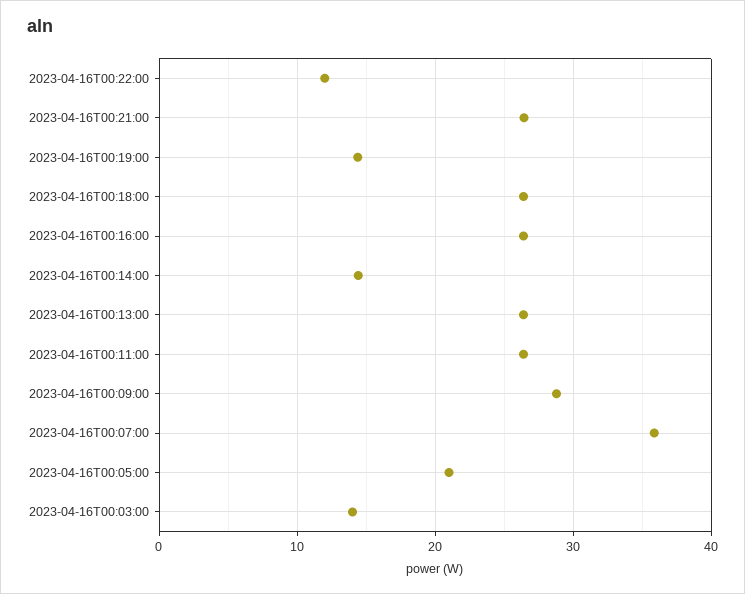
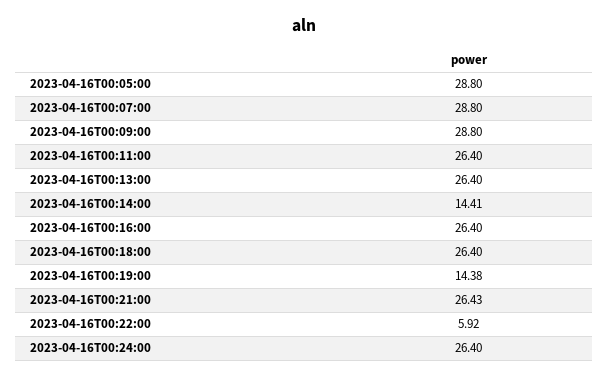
2023-04-16T00:22:00: 12 -> 5.92
2023-04-16T00:07:00: 36 -> 28.8
2023-04-16T00:05:00: 21 -> 28.8
2023-04-16T00:03:00: 14 -> none
2023-04-16T00:24:00: none -> 26.4

